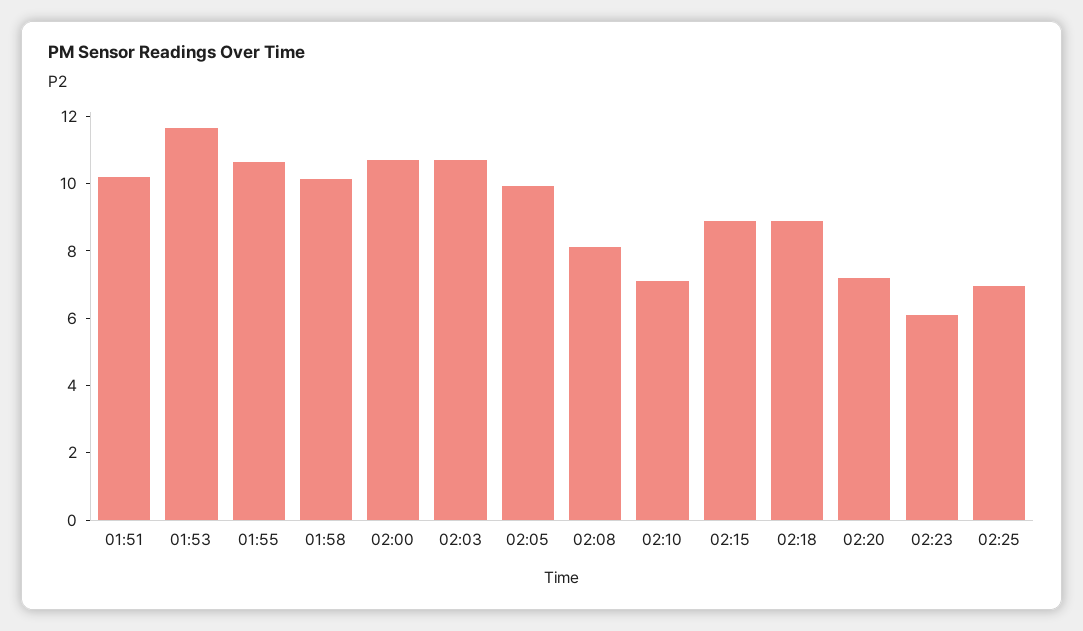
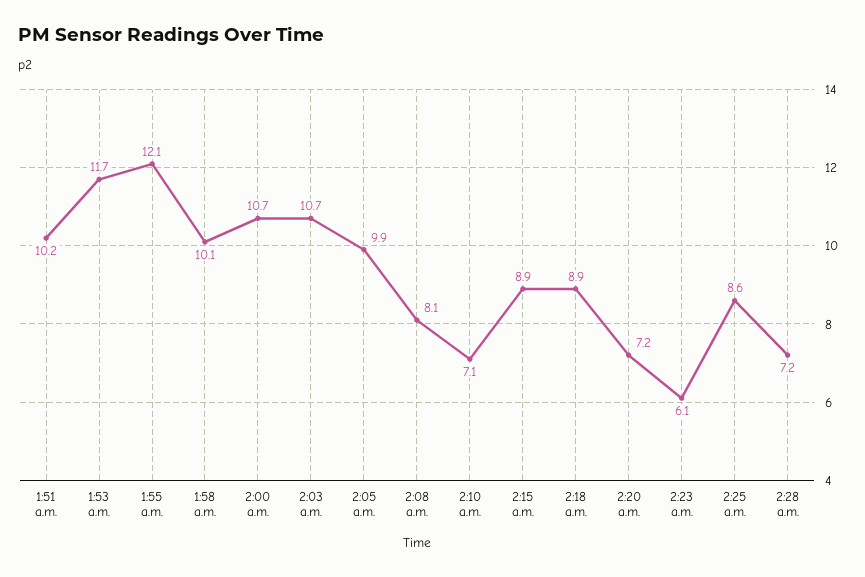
01:55: 10.5 -> 12.1
02:25: 7 -> 8.6
2:28 a.m.: none -> 7.2

